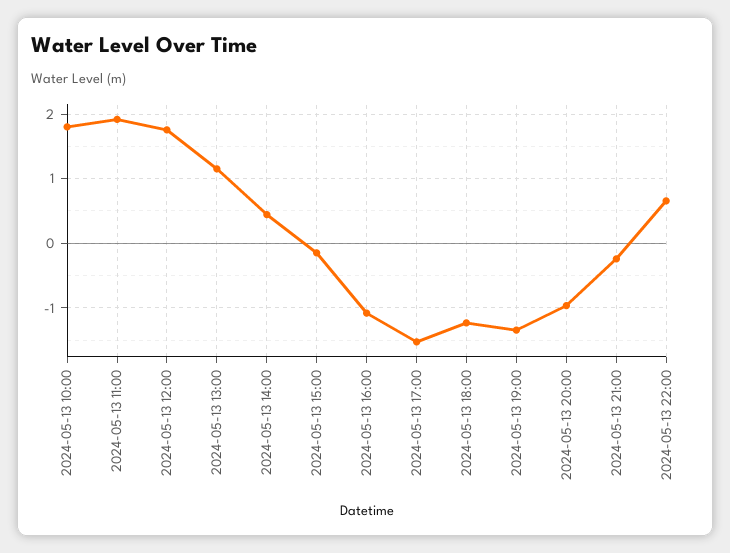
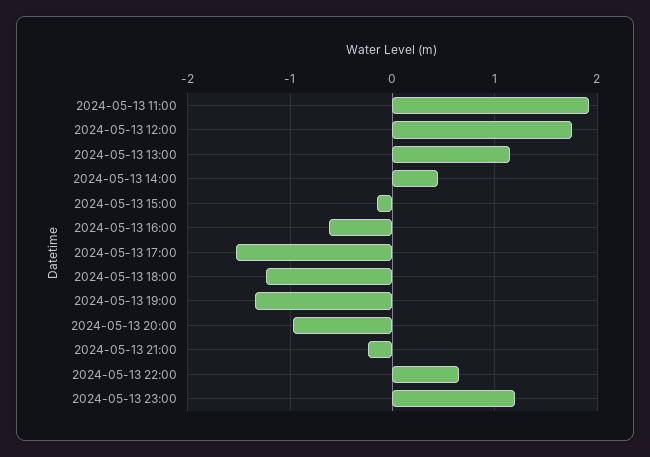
2024-05-13 10:00: 1.8 -> none
2024-05-13 16:00: -1.1 -> -0.6
2024-05-13 23:00: none -> 1.2

